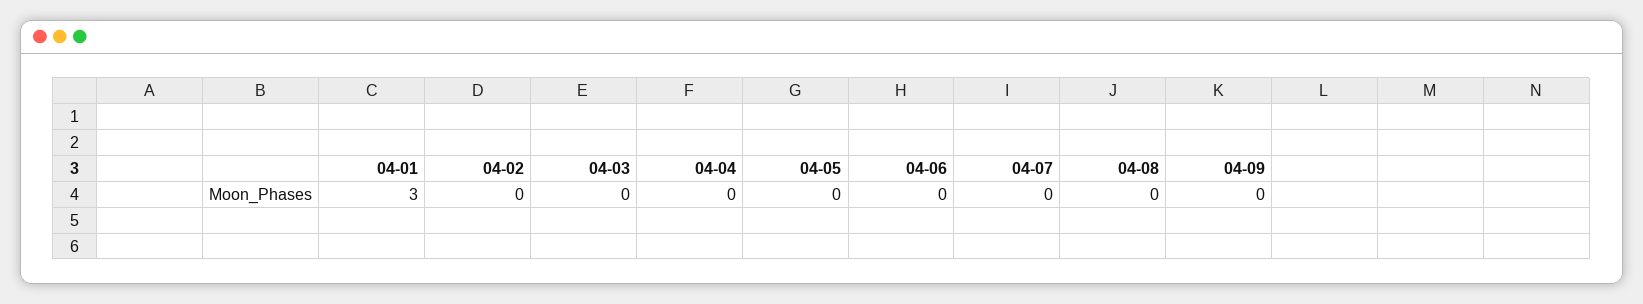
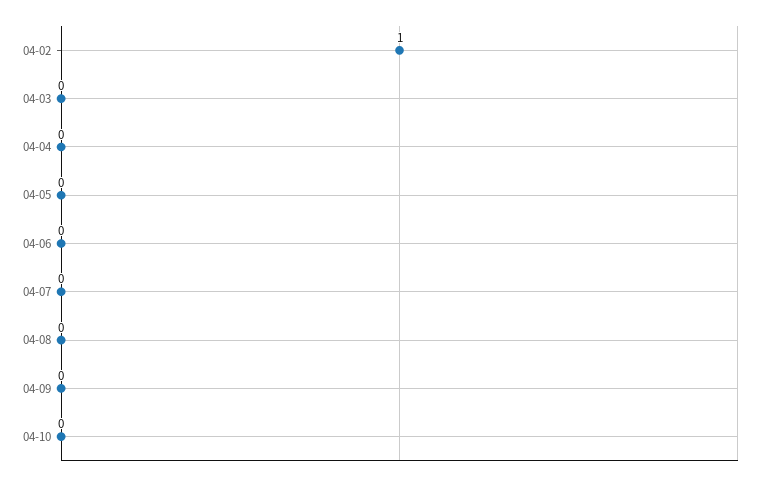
04-01: 3 -> none
04-02: 0 -> 1
04-10: none -> 0

